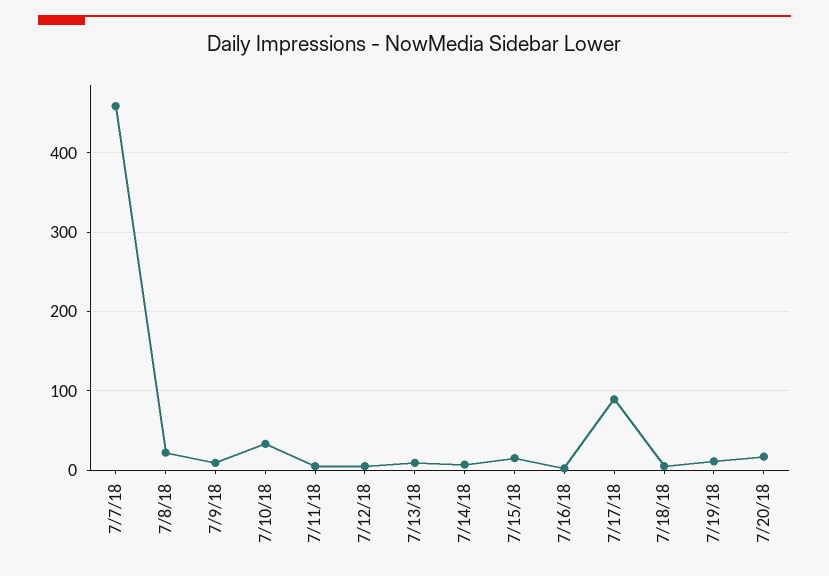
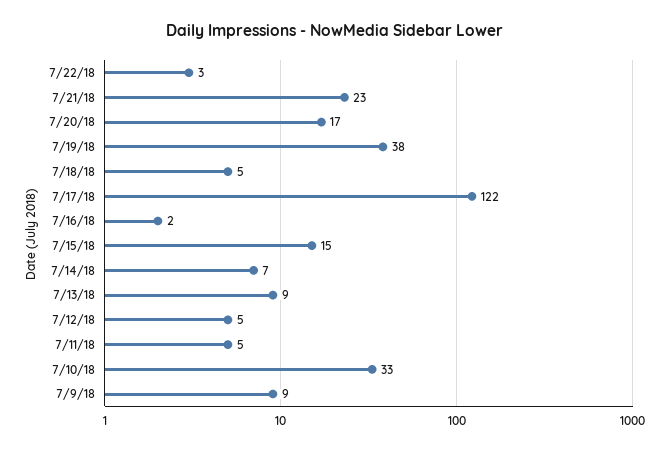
7/7/18: 460 -> none
7/8/18: 20 -> none
7/17/18: 90 -> 122
7/19/18: 10 -> 38
7/22/18: none -> 3
7/21/18: none -> 23

